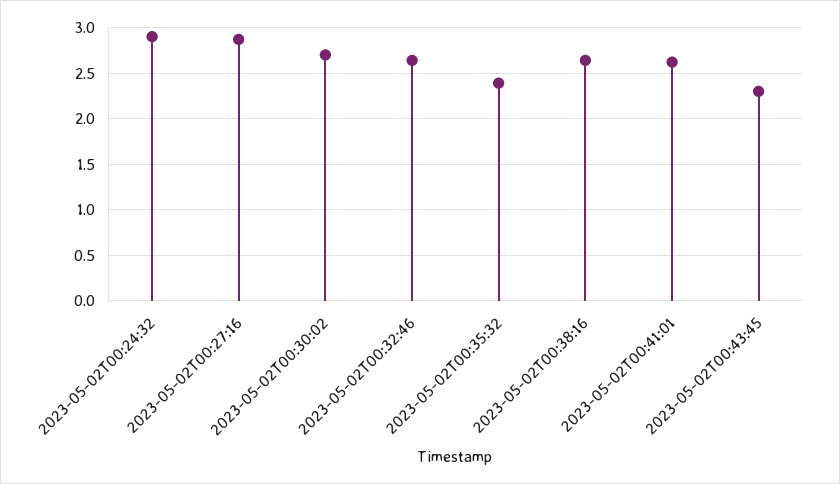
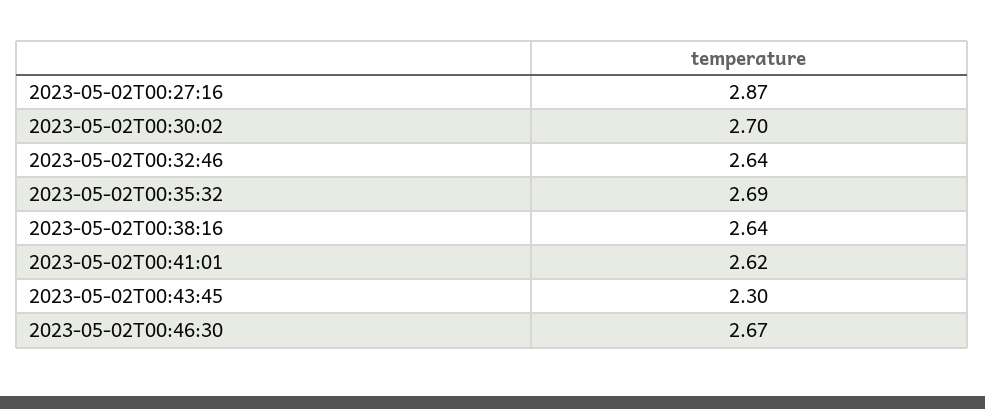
2023-05-02T00:24:32: 2.9 -> none
2023-05-02T00:35:32: 2.4 -> 2.69
2023-05-02T00:46:30: none -> 2.67

